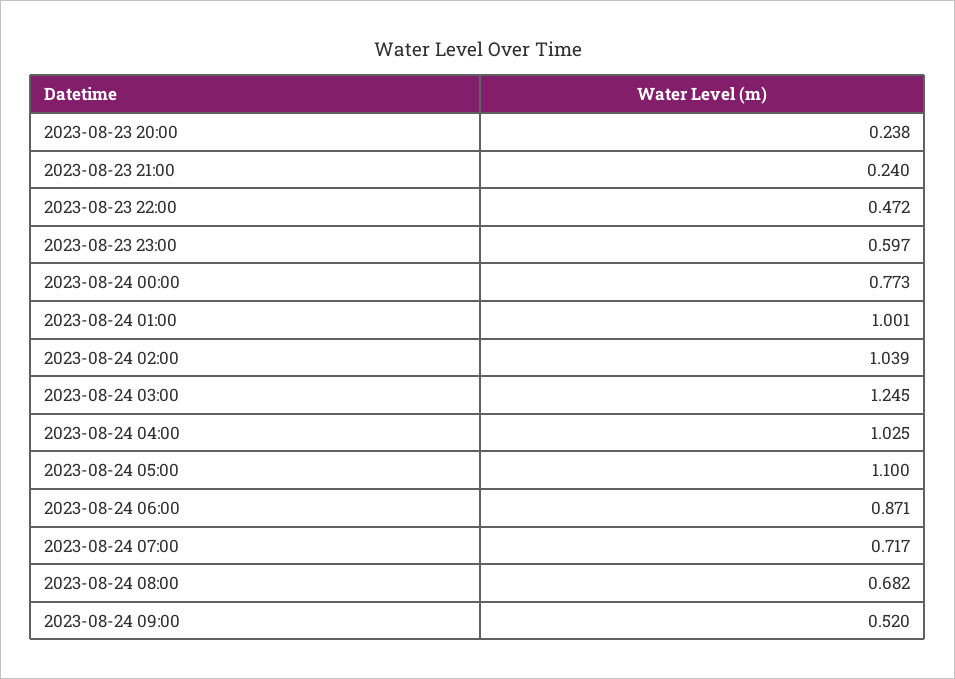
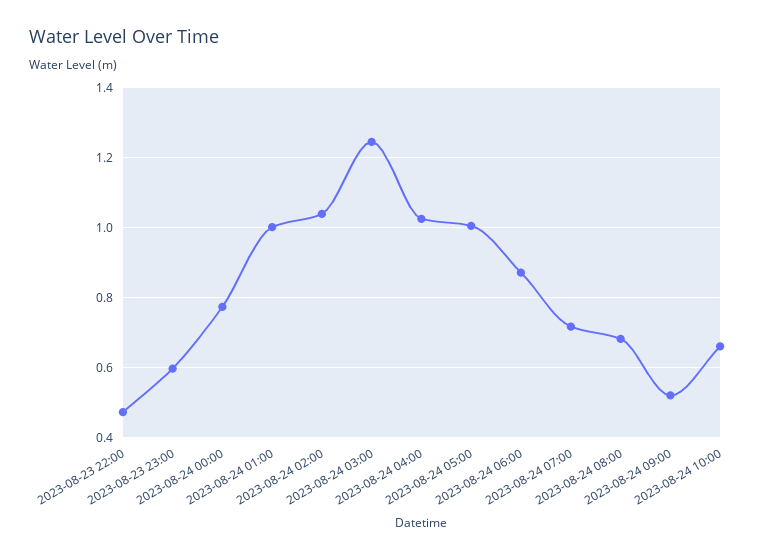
2023-08-23 20:00: 0.238 -> none
2023-08-23 21:00: 0.24 -> none
2023-08-24 05:00: 1.1 -> 1
2023-08-24 10:00: none -> 0.66

